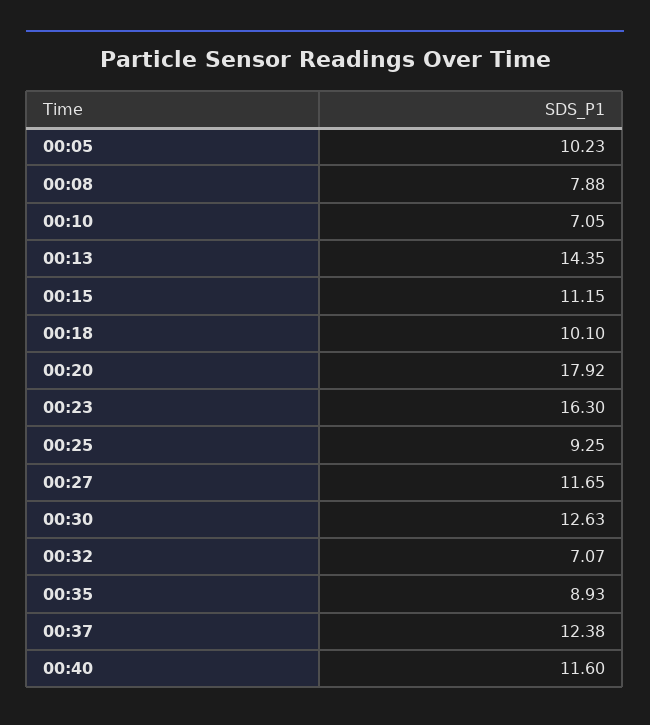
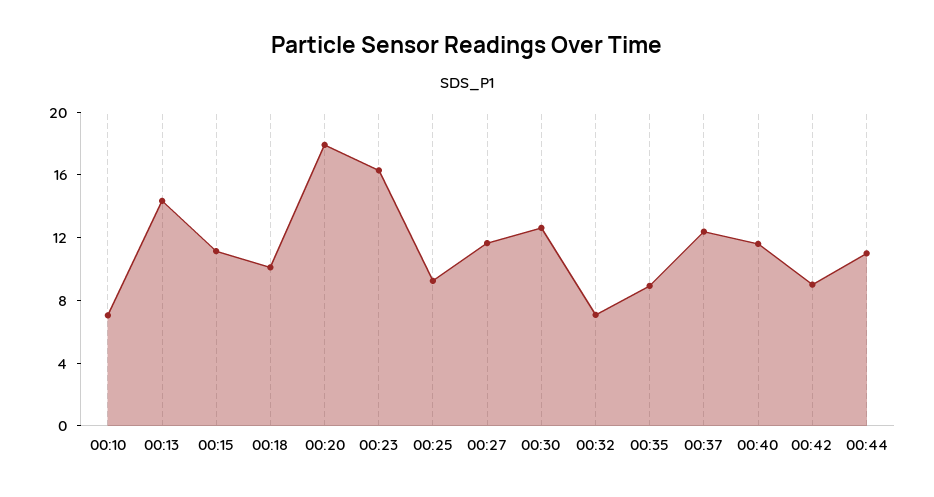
00:05: 10.23 -> none
00:08: 7.88 -> none
00:42: none -> 9
00:44: none -> 11

